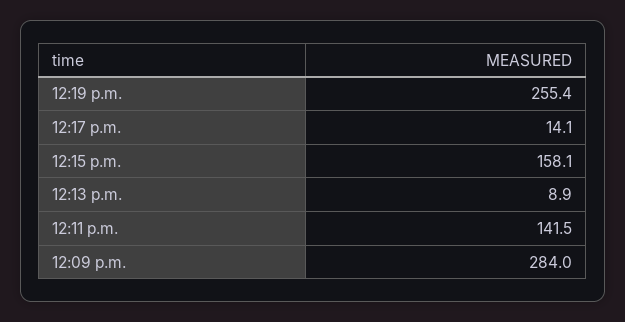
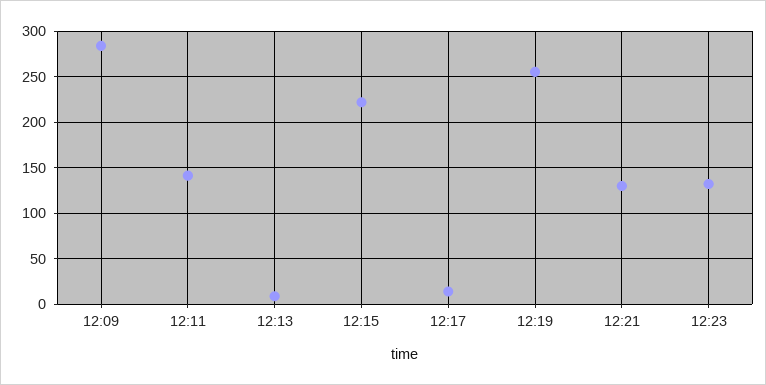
12:15 p.m.: 158.1 -> 220
12:21: none -> 130
12:23: none -> 130

